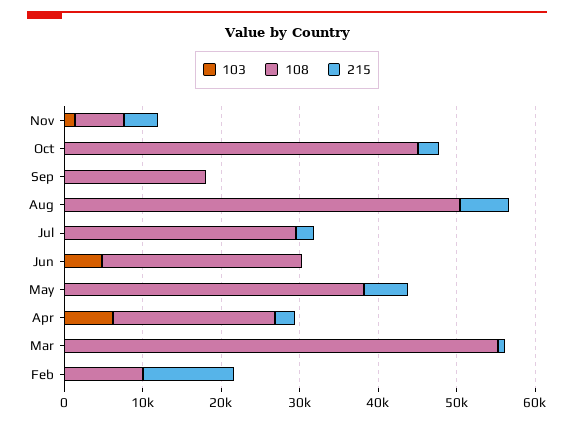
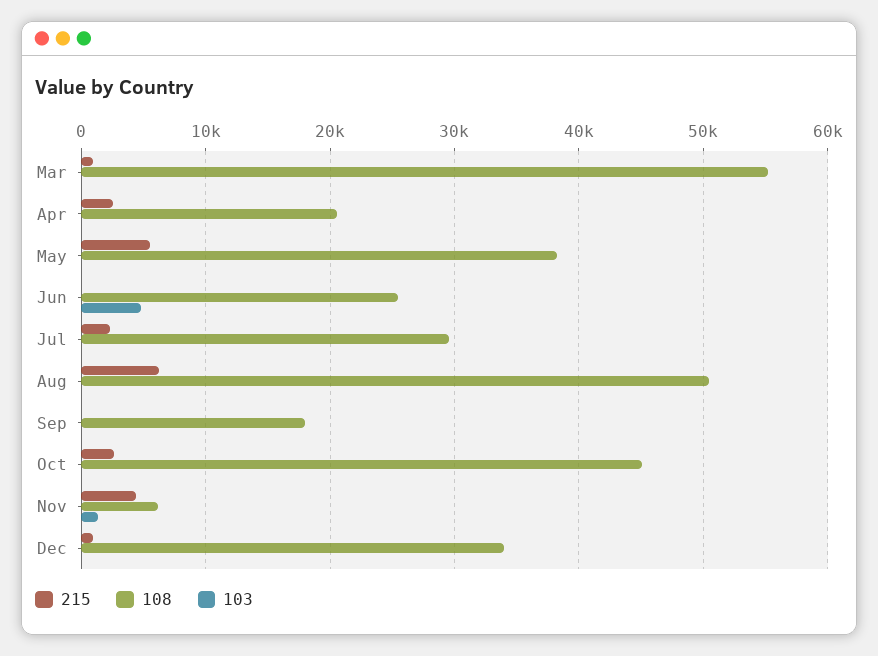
103, Apr: 6000 -> 0
103, Feb: 0 -> none
108, Feb: 10000 -> none
215, Feb: 12000 -> none
215, Dec: none -> 1000
108, Dec: none -> 34000
103, Dec: none -> 0

